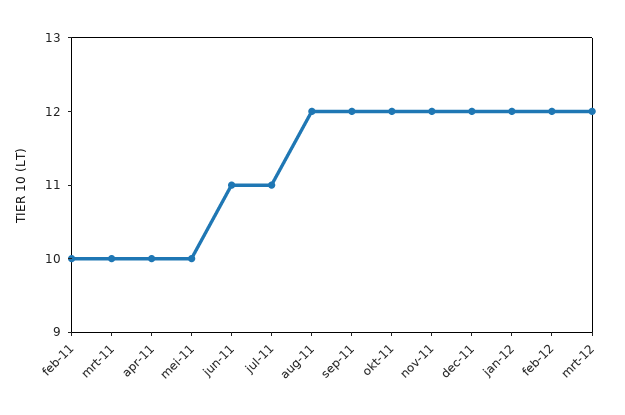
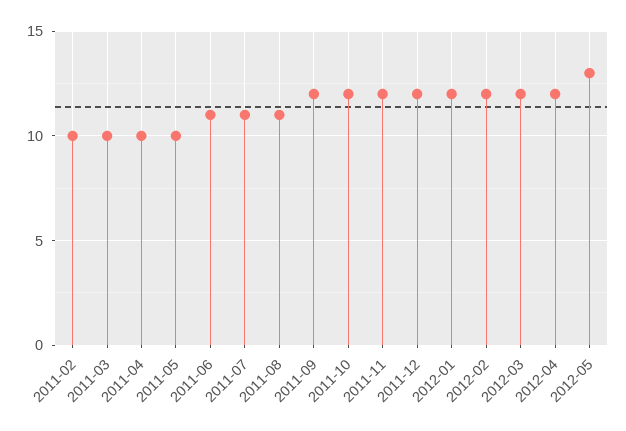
aug-11: 12 -> 11
2012-04: none -> 12
2012-05: none -> 13

